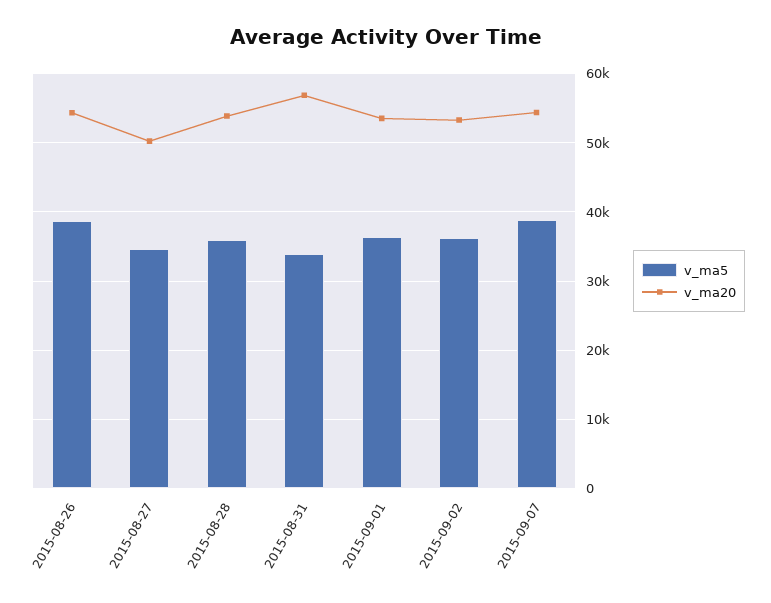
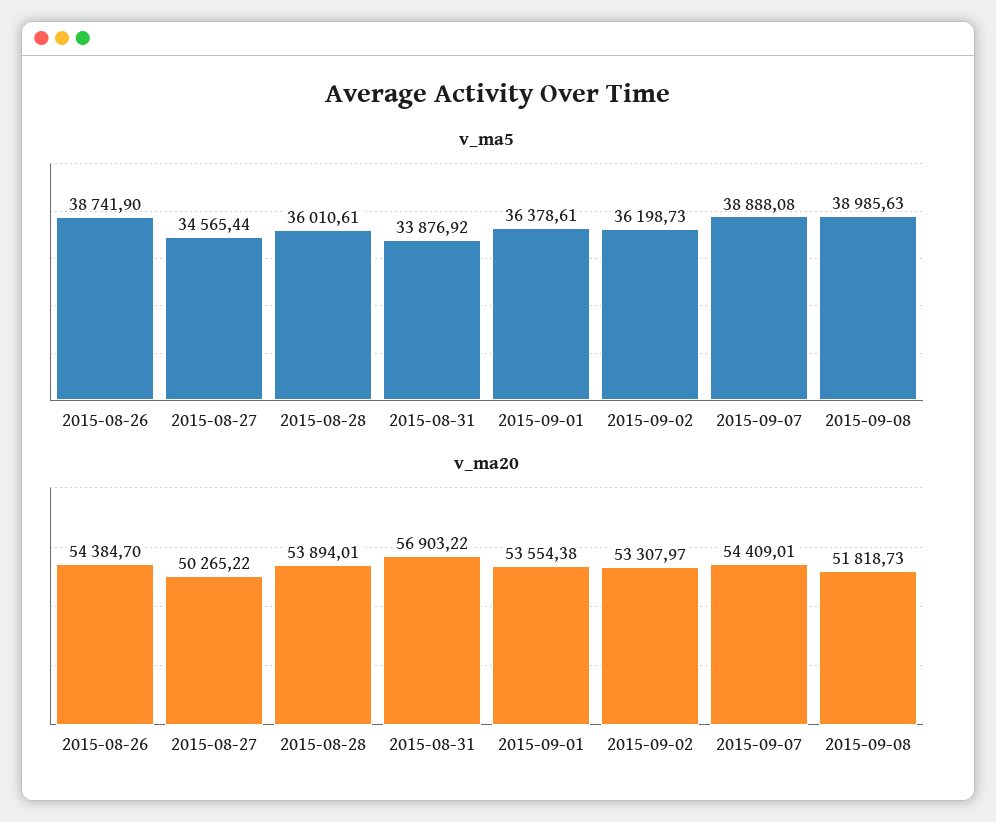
v_ma5, 2015-09-08: none -> 38985.63
v_ma20, 2015-09-08: none -> 51818.73

